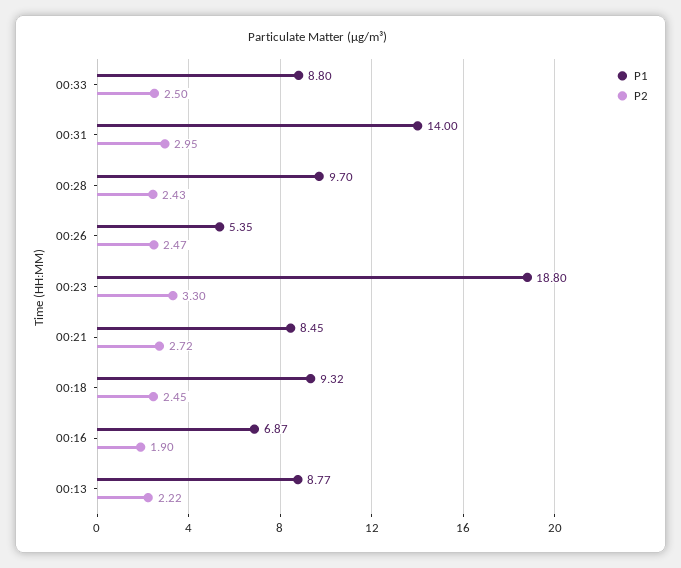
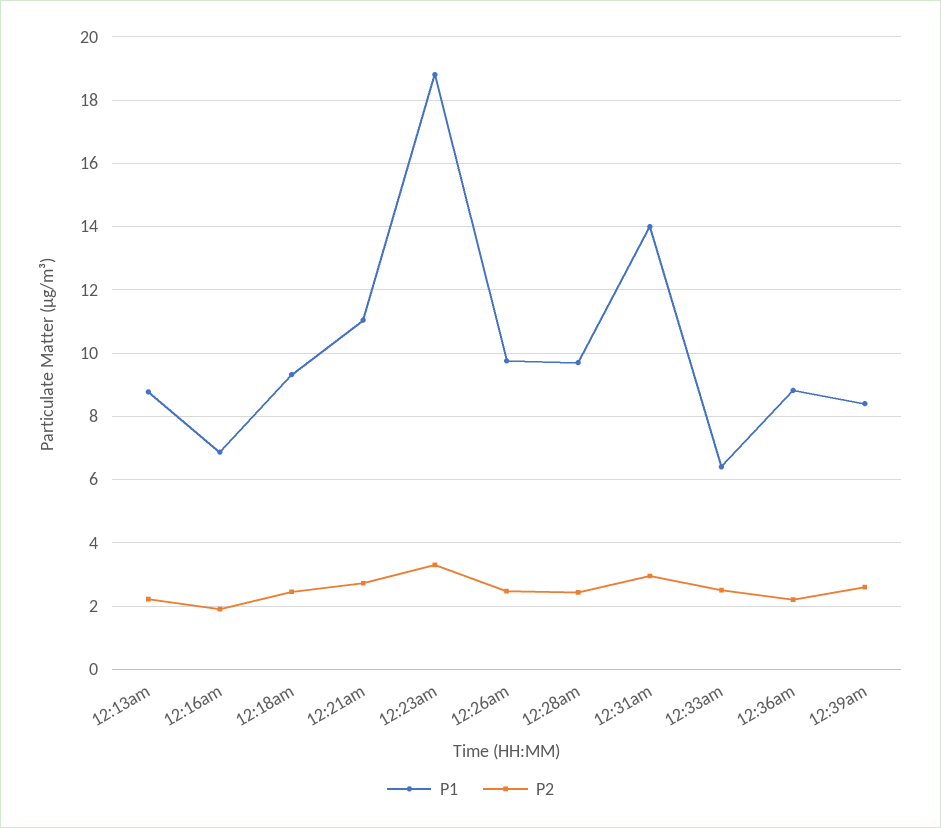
P1, 00:33: 8.8 -> 6.4
P1, 00:26: 5.35 -> 9.8
P1, 00:21: 8.45 -> 11
P1, 12:36am: none -> 8.8
P2, 12:36am: none -> 2.2
P1, 12:39am: none -> 8.4
P2, 12:39am: none -> 2.6

